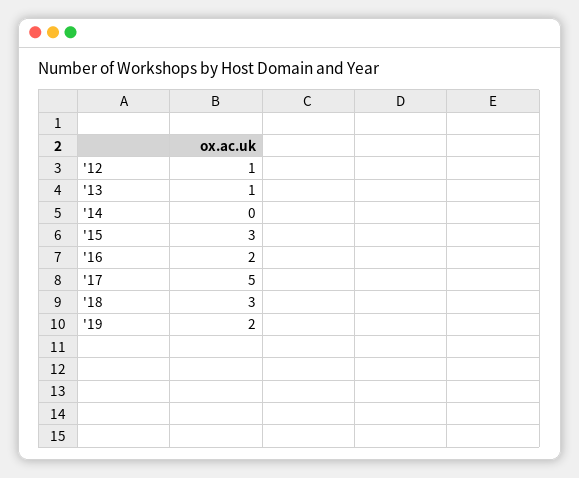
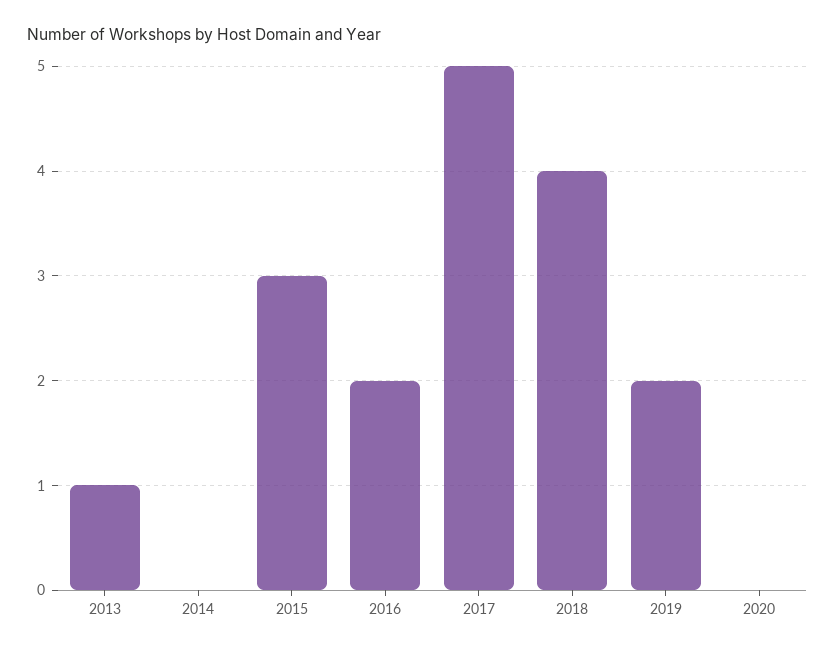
'12: 1 -> none
'18: 3 -> 4
2020: none -> 0

